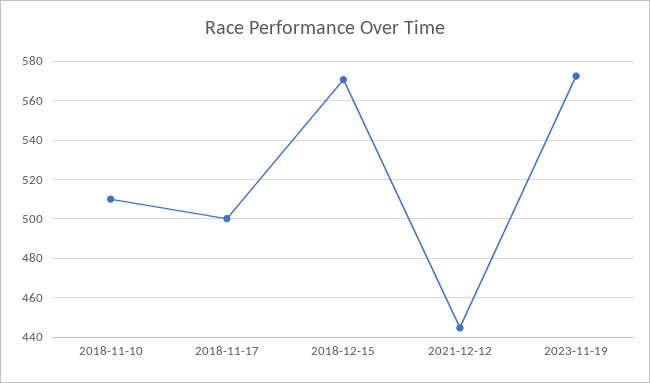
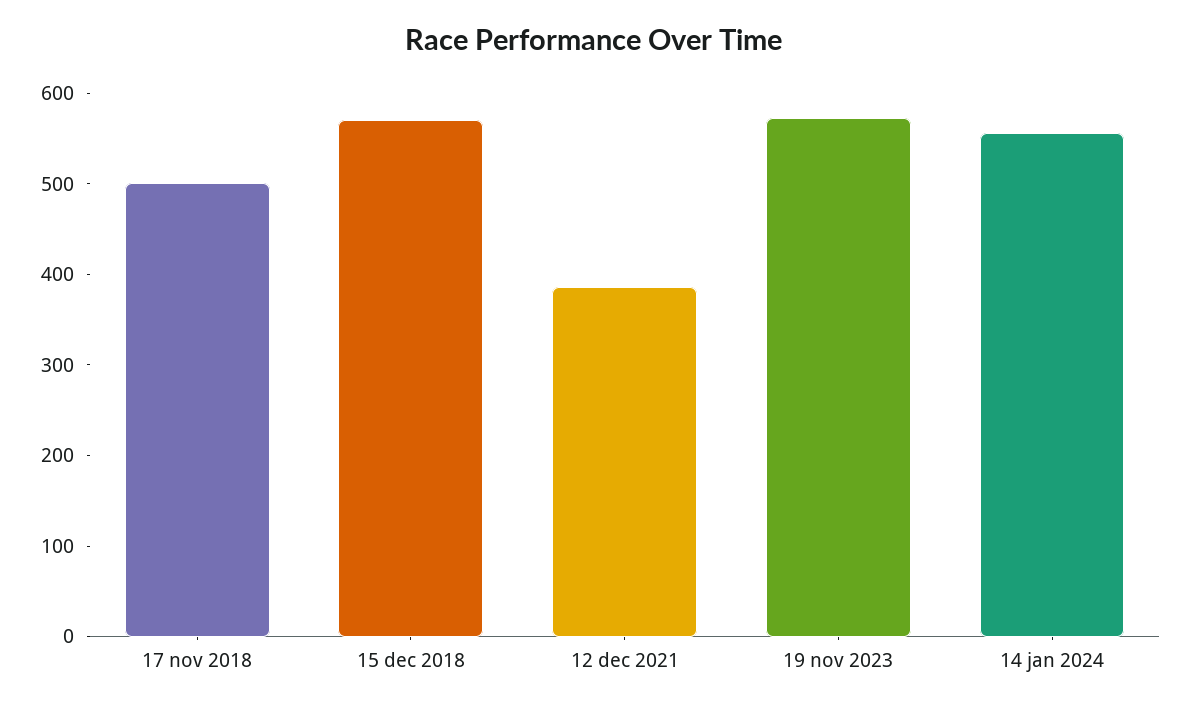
2018-11-10: 510 -> none
2021-12-12: 445 -> 380
14 jan 2024: none -> 560

